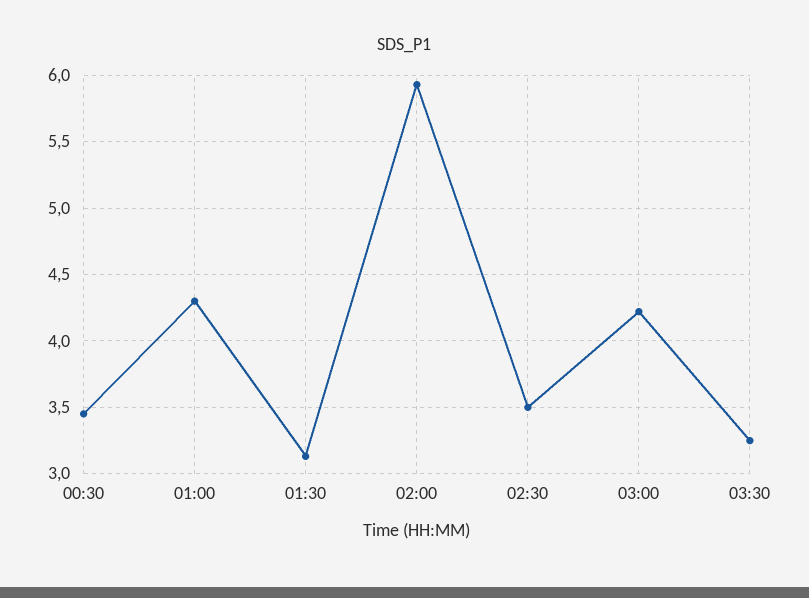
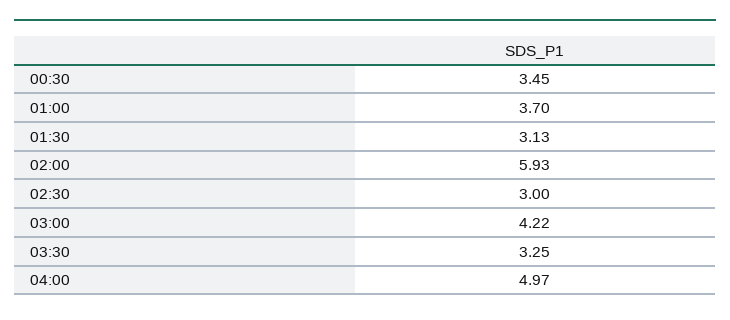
01:00: 4.3 -> 3.7
02:30: 3.5 -> 3
04:00: none -> 4.97

